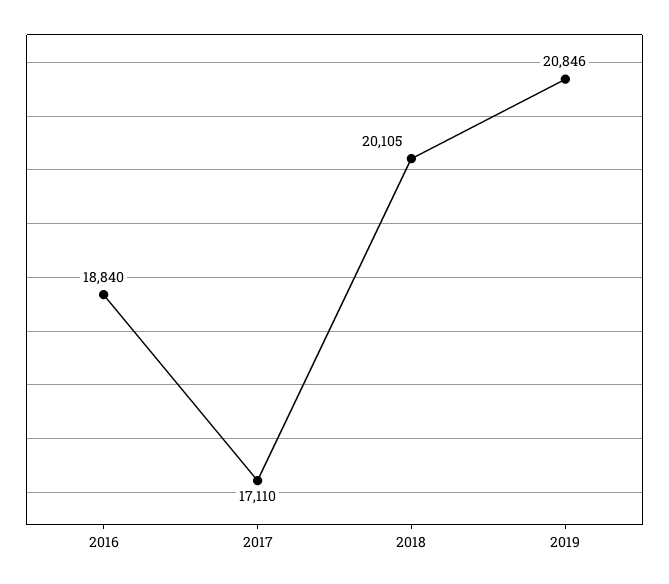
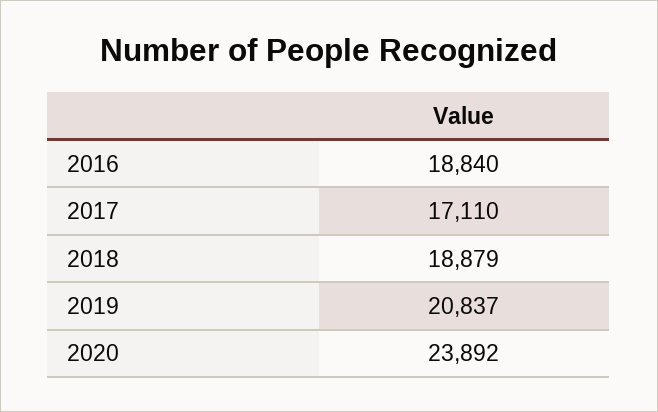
2018: 20105 -> 18879
2019: 20846 -> 20837
2020: none -> 23892

